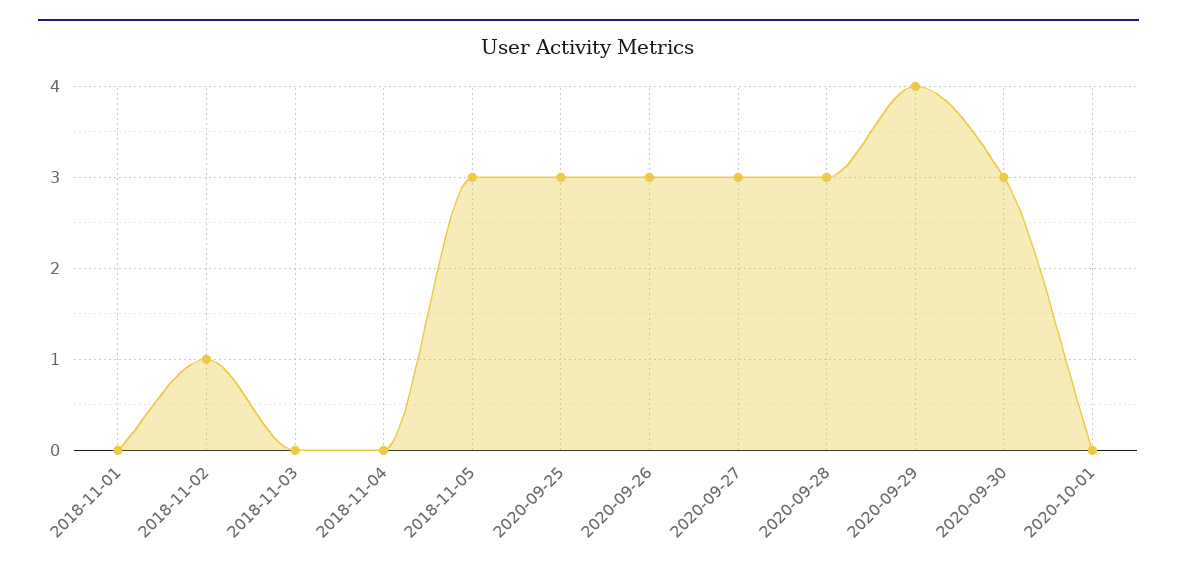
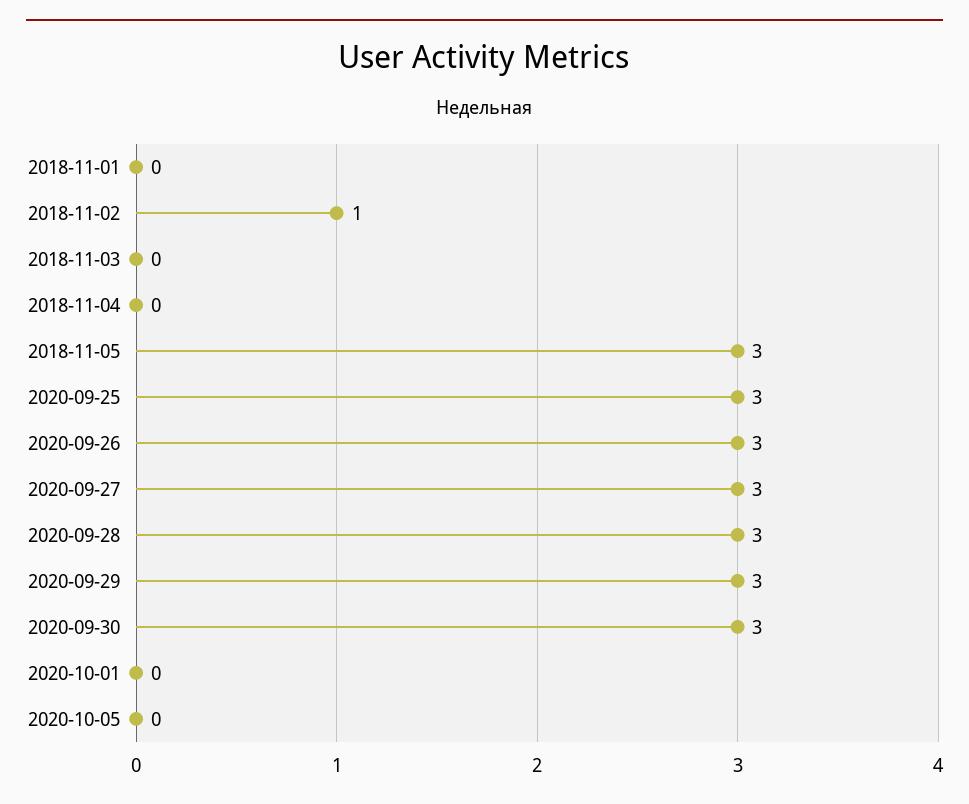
2020-09-29: 4 -> 3
2020-10-05: none -> 0

